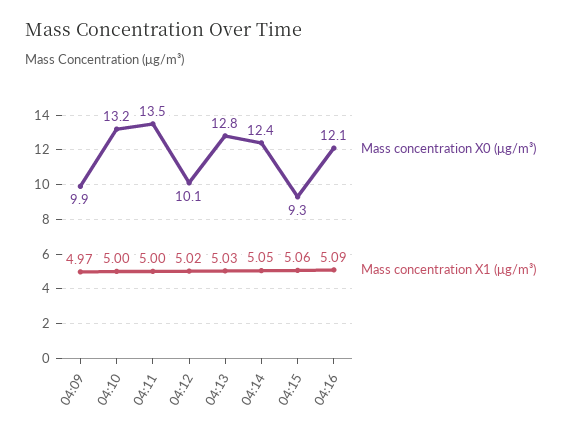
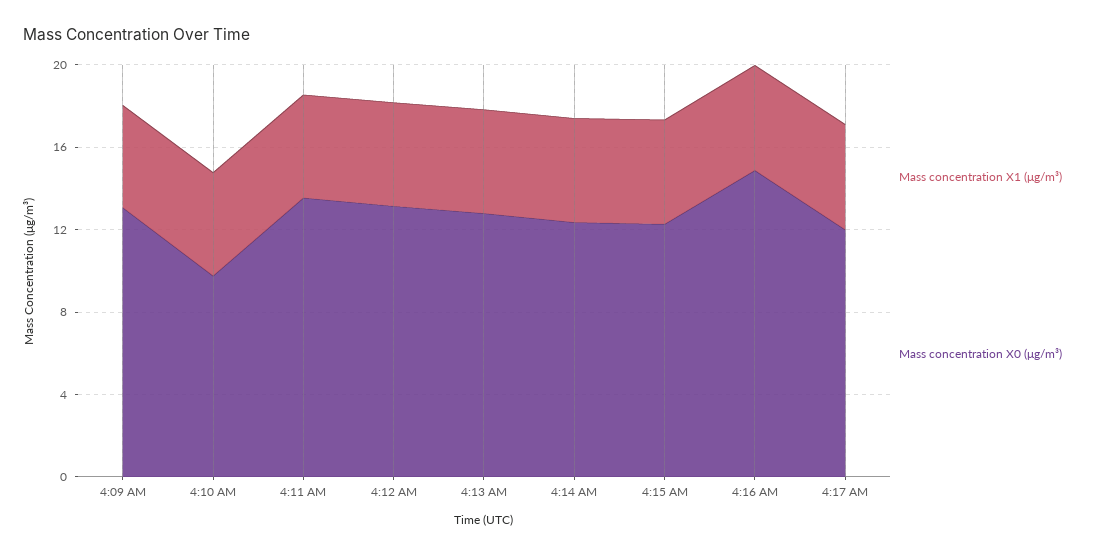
Mass concentration X0 (μg/m³), 04:09: 9.9 -> 13
Mass concentration X0 (μg/m³), 04:10: 13.2 -> 10
Mass concentration X0 (μg/m³), 04:12: 10.1 -> 13
Mass concentration X0 (μg/m³), 04:15: 9.3 -> 12
Mass concentration X0 (μg/m³), 04:16: 12.1 -> 15
Mass concentration X1 (μg/m³), 4:17 AM: none -> 5
Mass concentration X0 (μg/m³), 4:17 AM: none -> 12

